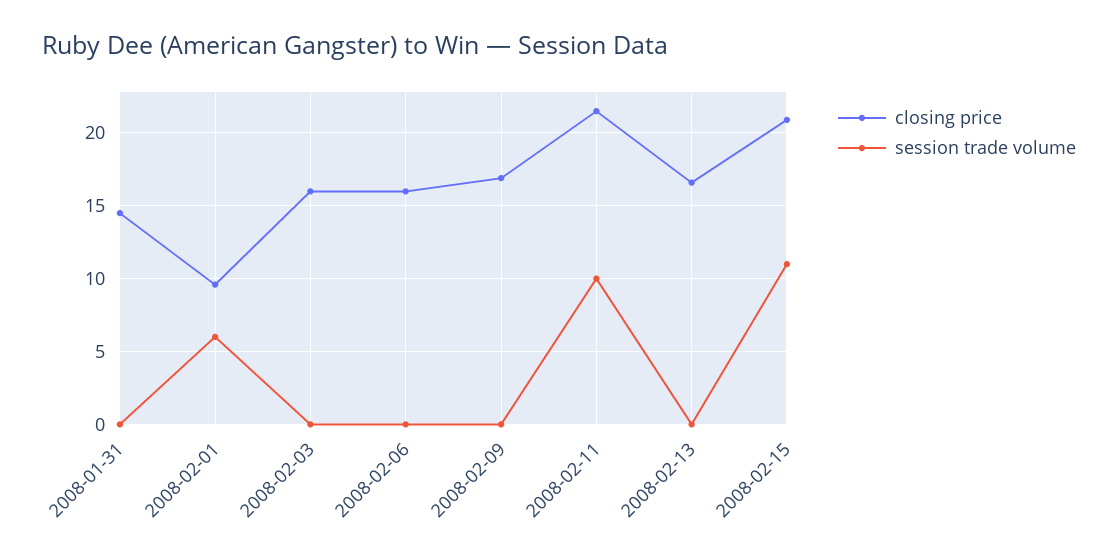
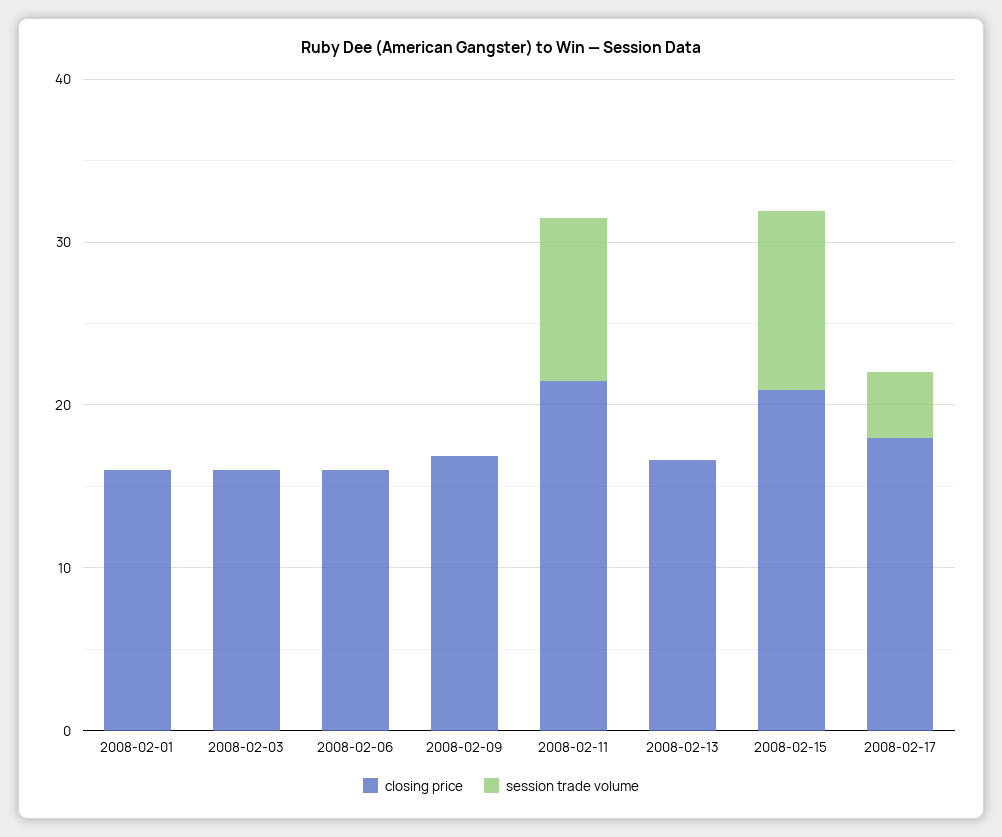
closing price, 2008-01-31: 14.5 -> none
session trade volume, 2008-01-31: 0 -> none
closing price, 2008-02-01: 9.5 -> 16
session trade volume, 2008-02-01: 6 -> 0
closing price, 2008-02-17: none -> 18
session trade volume, 2008-02-17: none -> 4

